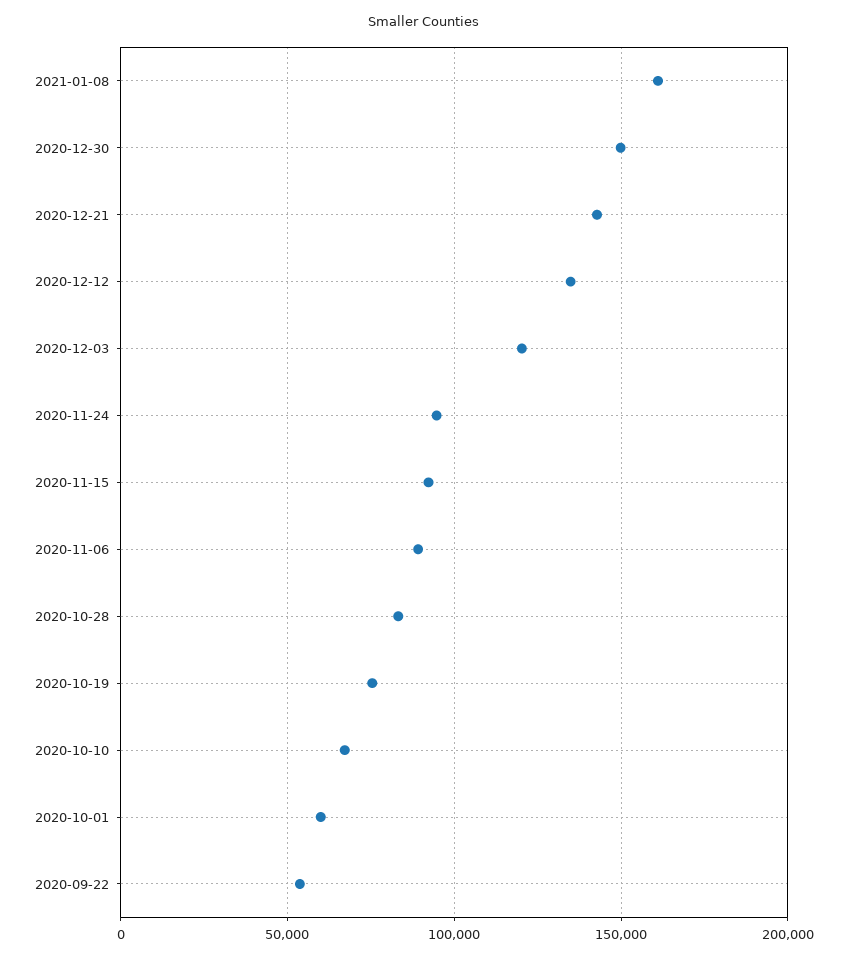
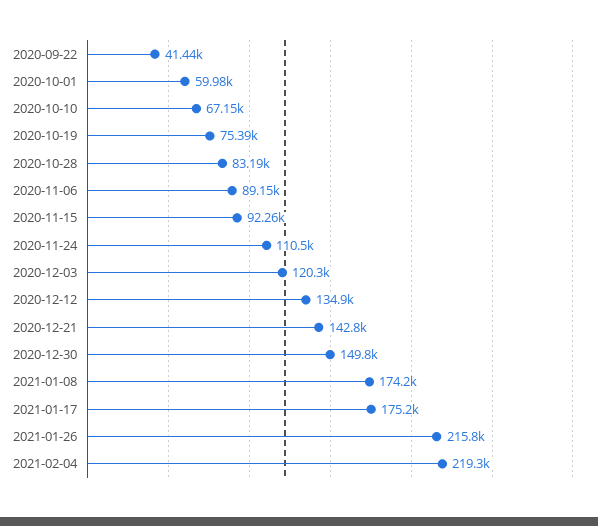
2021-01-08: 160000 -> 174200
2020-11-24: 95000 -> 110500
2020-09-22: 55000 -> 41440
2021-01-17: none -> 175200
2021-01-26: none -> 215800
2021-02-04: none -> 219300

